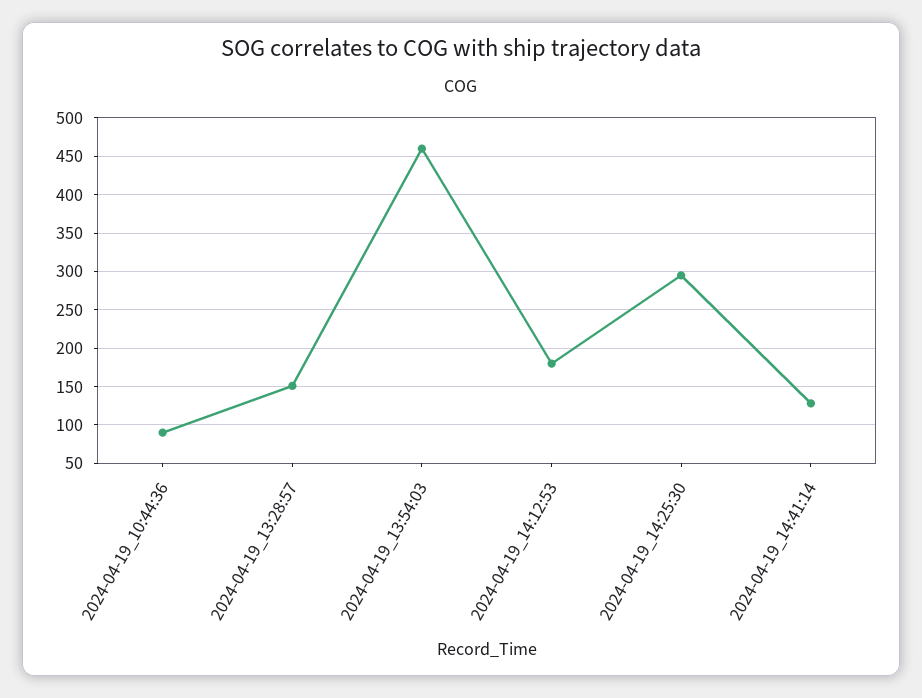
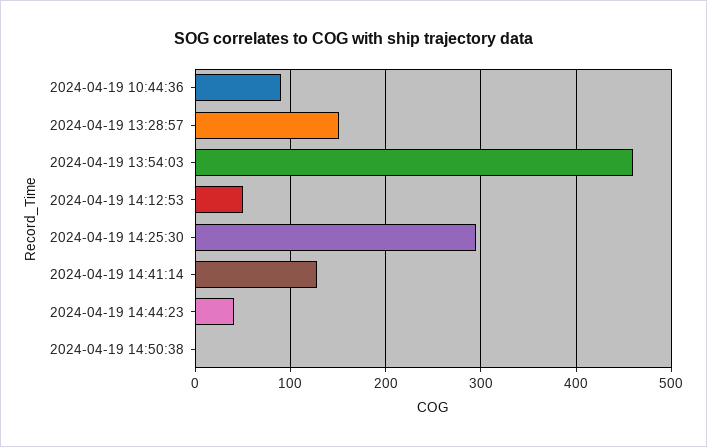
2024-04-19_14:12:53: 180 -> 50
2024-04-19 14:44:23: none -> 40
2024-04-19 14:50:38: none -> 0

